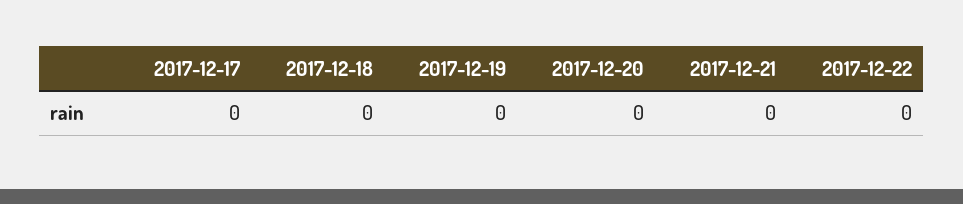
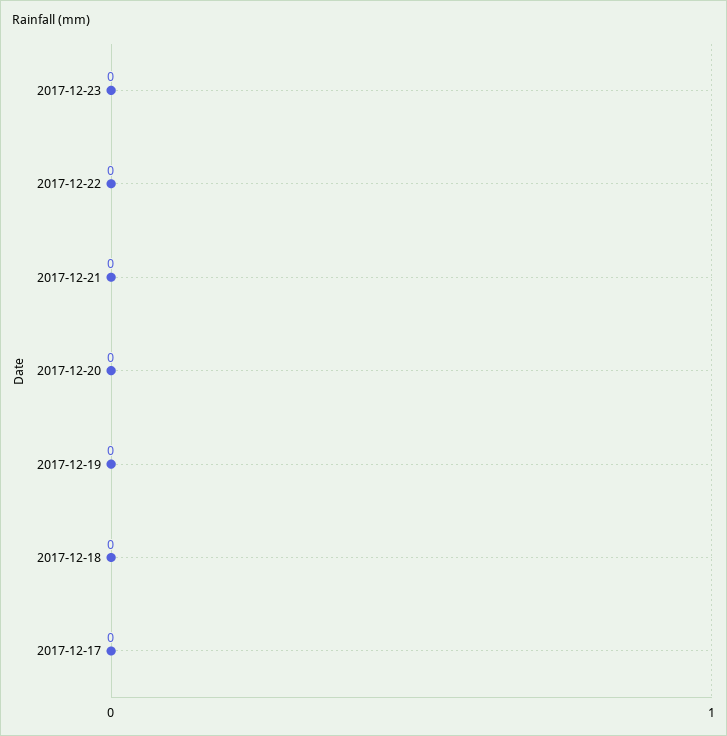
2017-12-23: none -> 0

